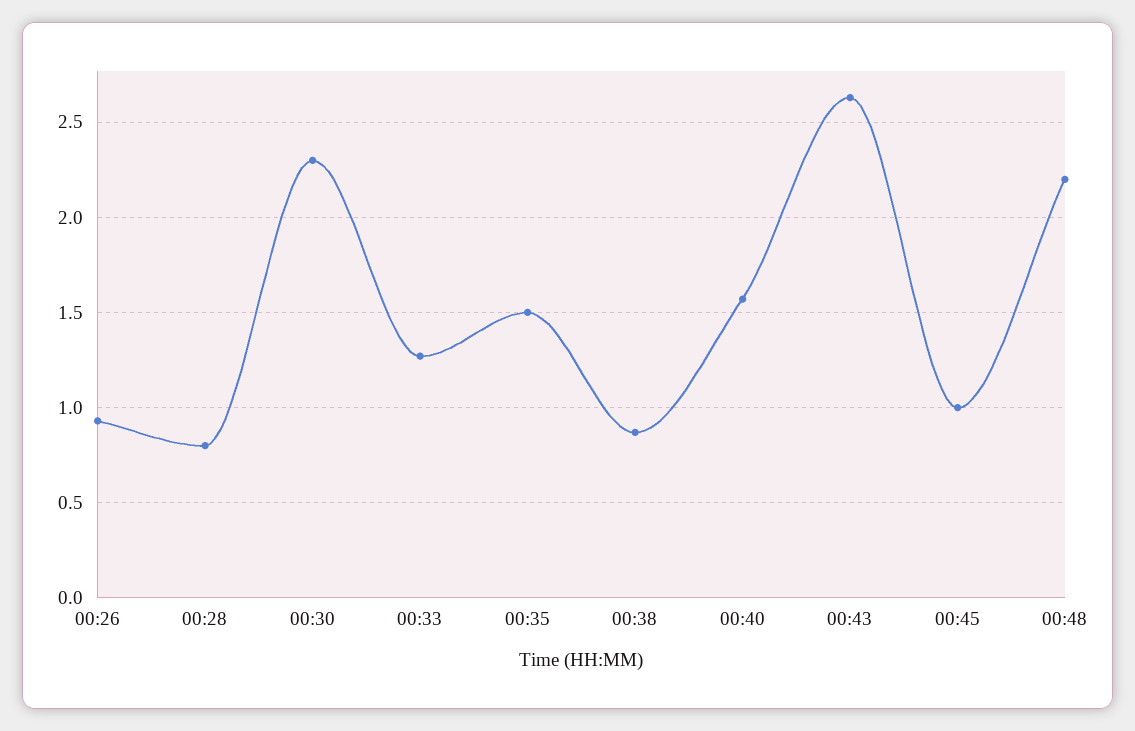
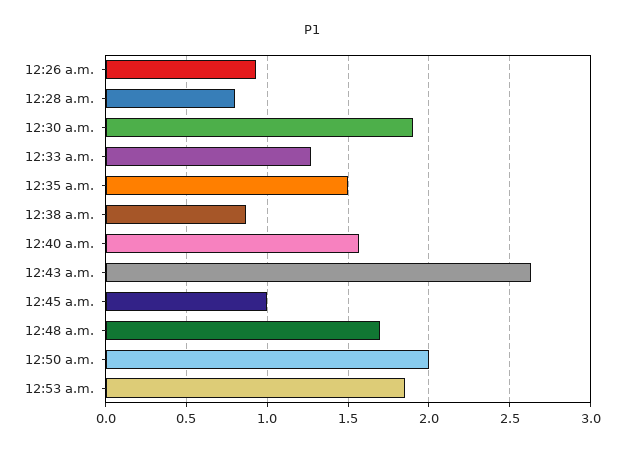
00:30: 2.3 -> 1.9
00:48: 2.2 -> 1.7
12:50 a.m.: none -> 2
12:53 a.m.: none -> 1.85

